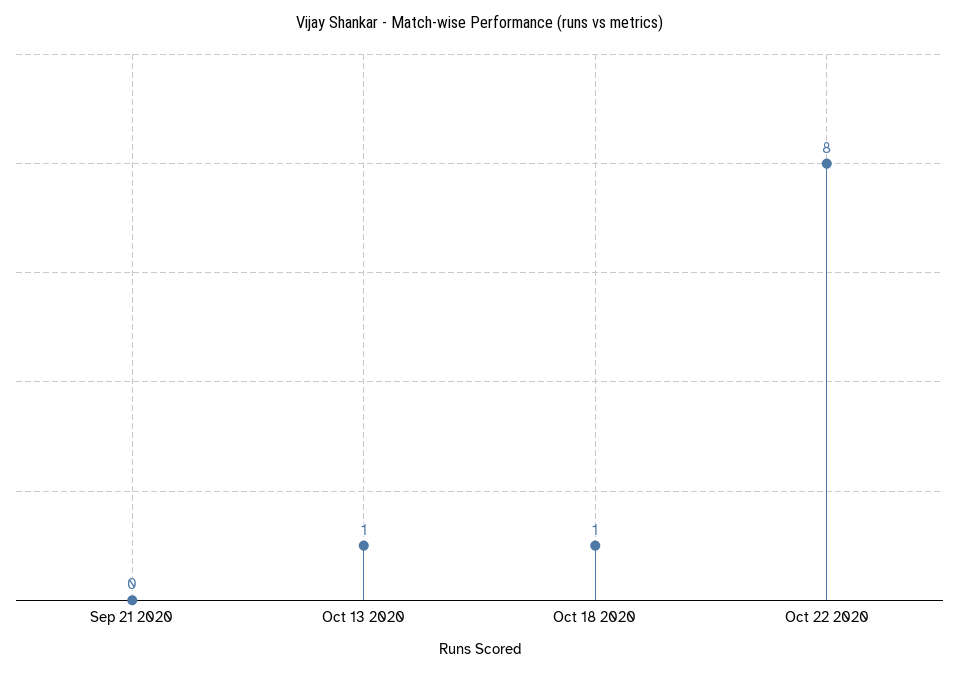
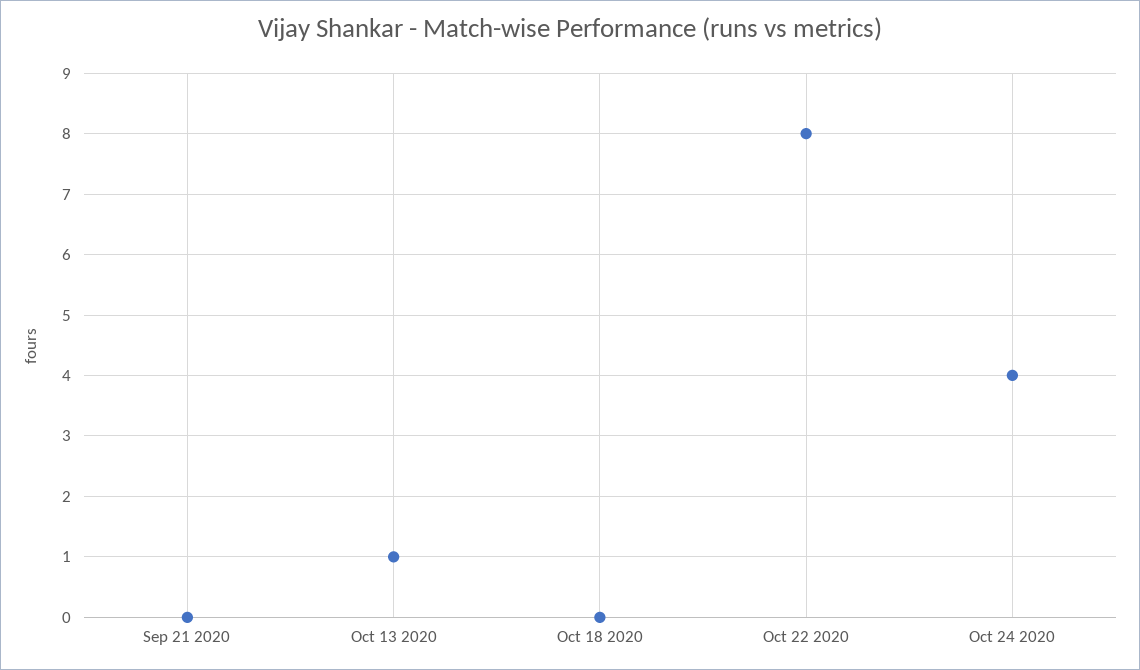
Oct 18 2020: 1 -> 0
Oct 24 2020: none -> 4

